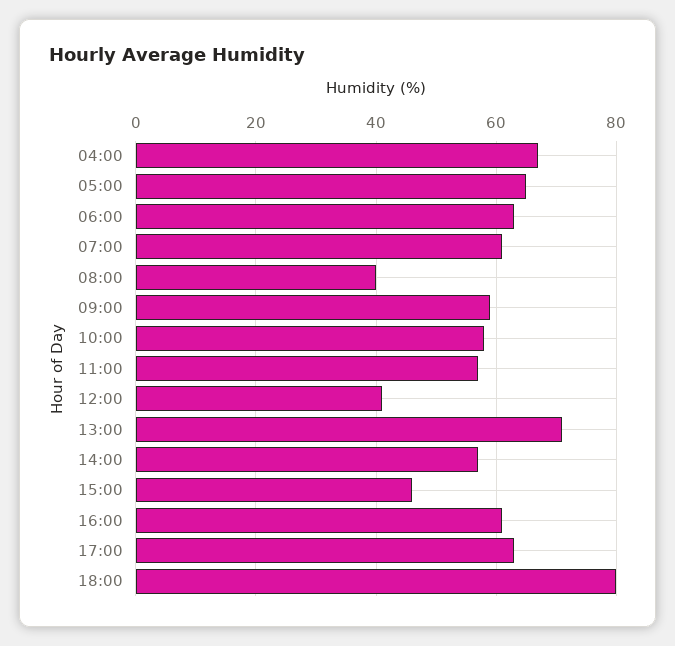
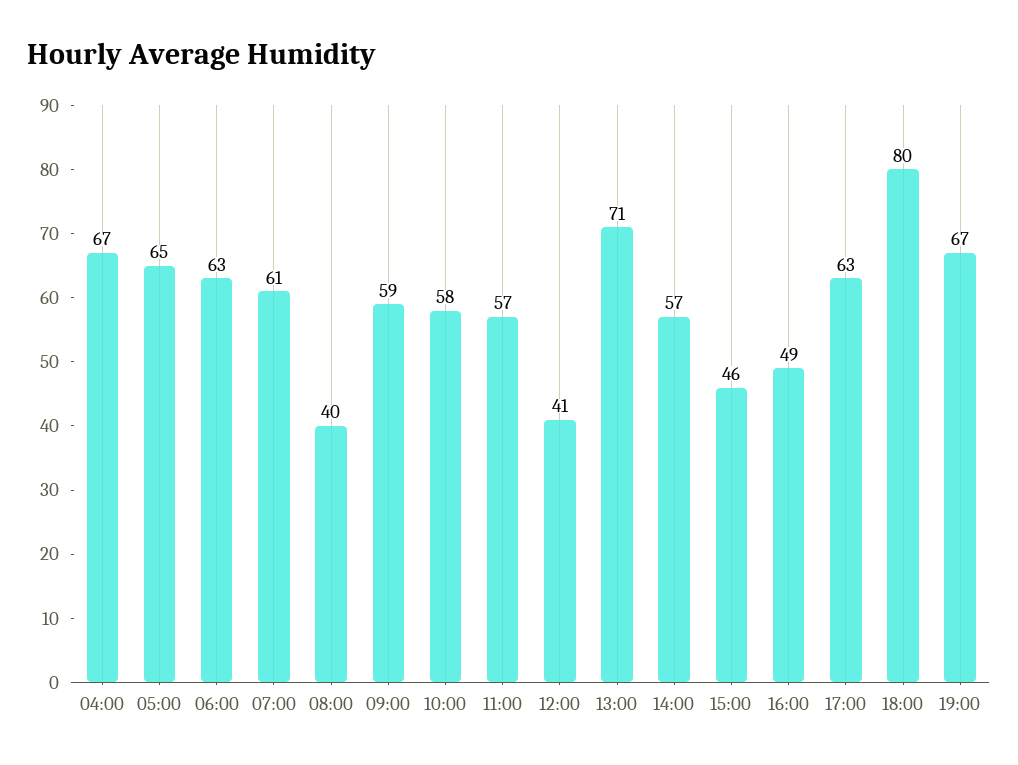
16:00: 60 -> 49
19:00: none -> 67

